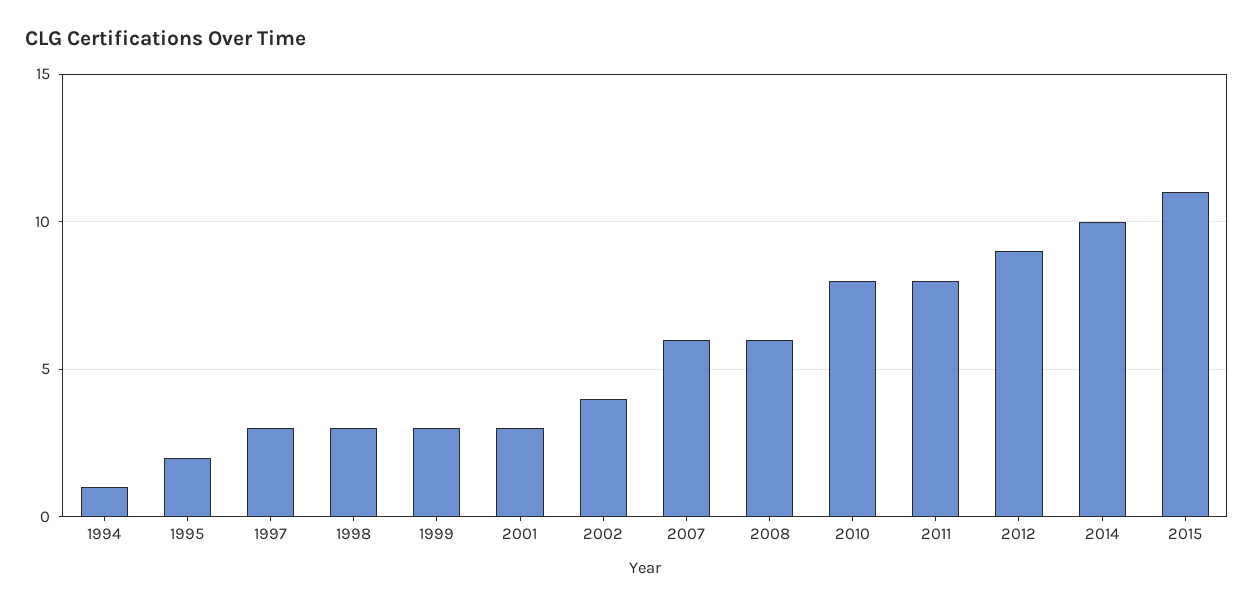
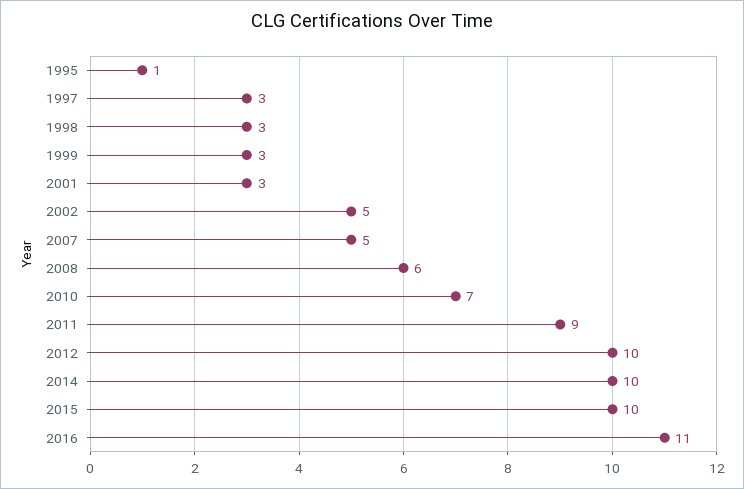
1994: 1 -> none
1995: 2 -> 1
2002: 4 -> 5
2007: 6 -> 5
2010: 8 -> 7
2011: 8 -> 9
2012: 9 -> 10
2015: 11 -> 10
2016: none -> 11

